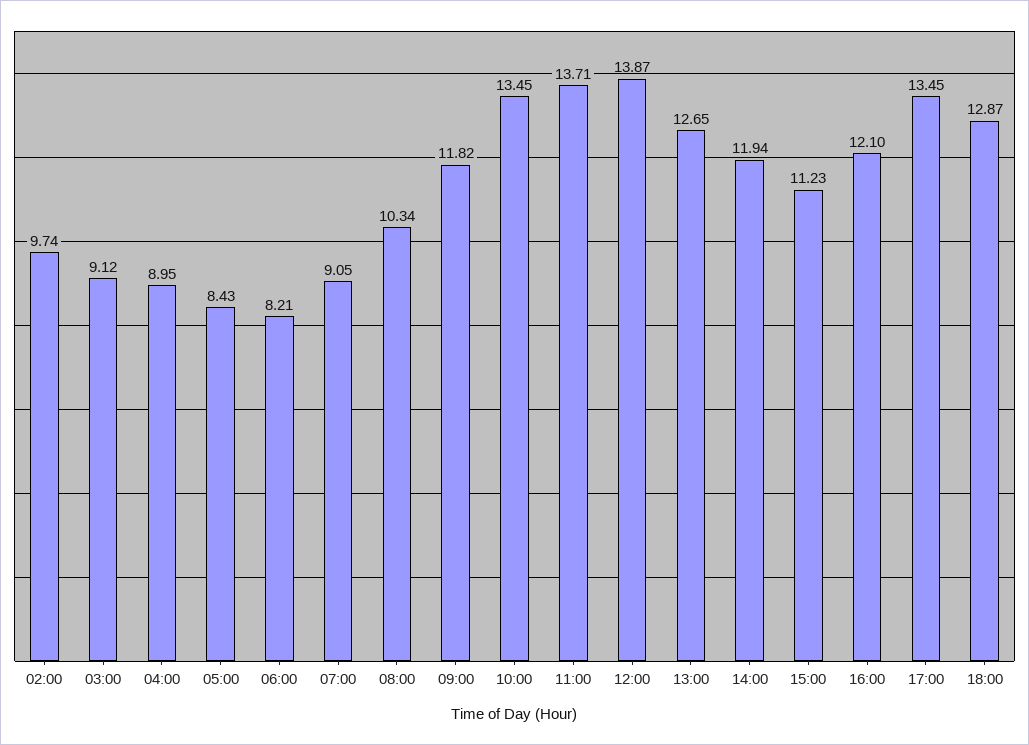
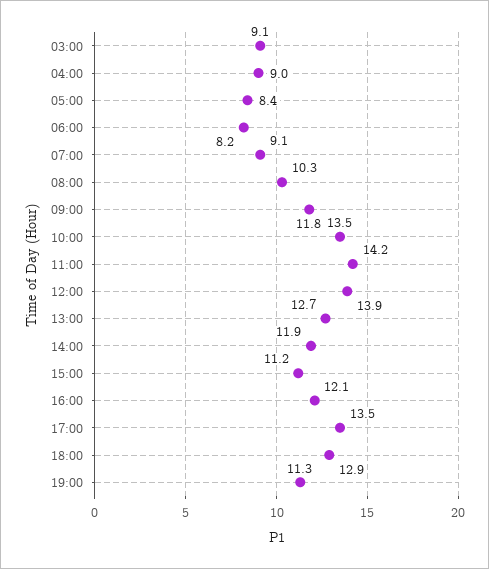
02:00: 9.74 -> none
11:00: 13.71 -> 14.2
19:00: none -> 11.3

